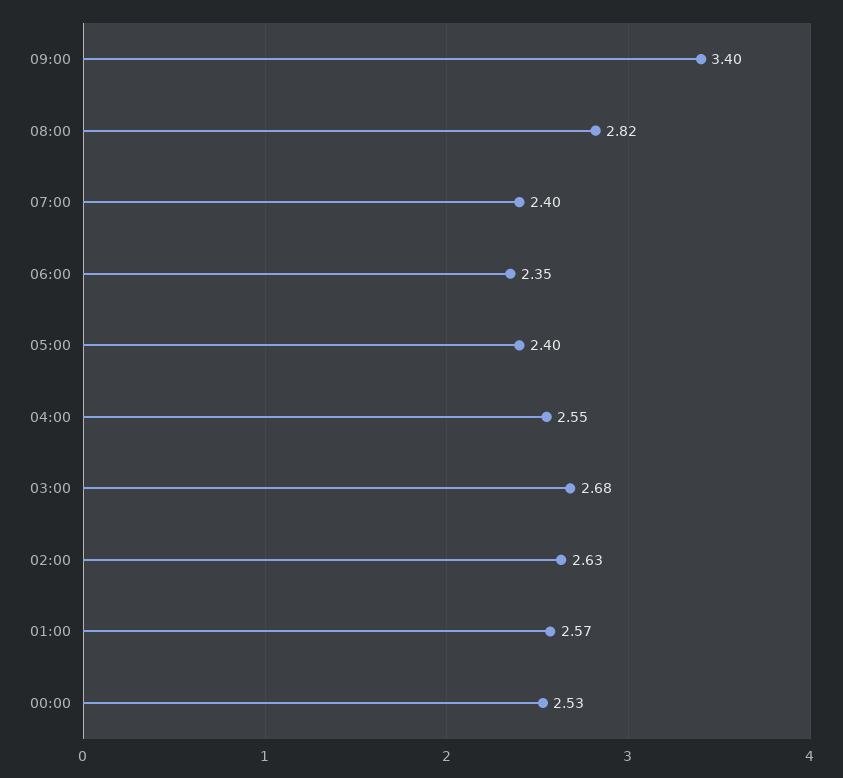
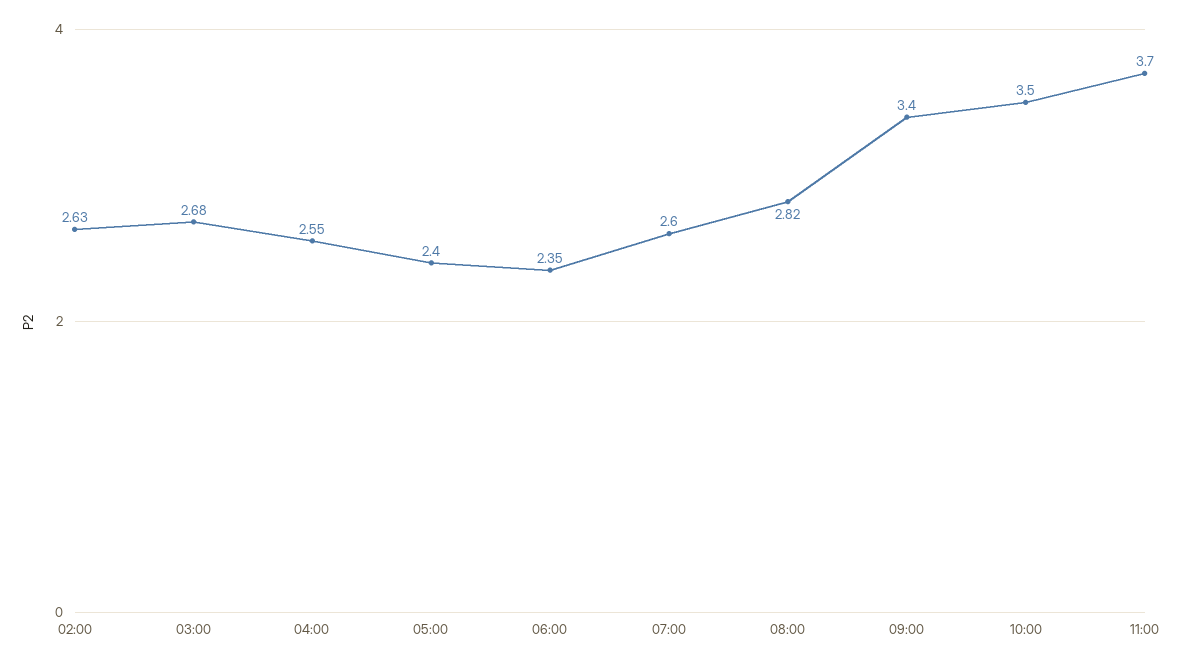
07:00: 2.4 -> 2.6
01:00: 2.57 -> none
00:00: 2.53 -> none
10:00: none -> 3.5
11:00: none -> 3.7

